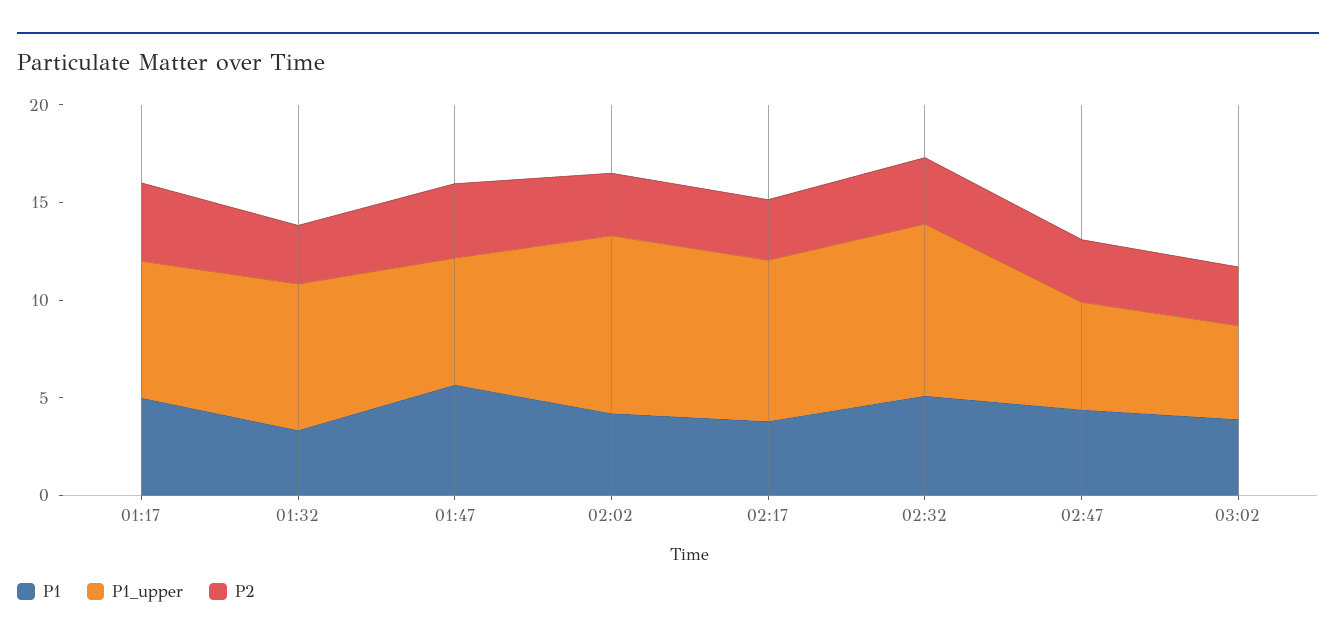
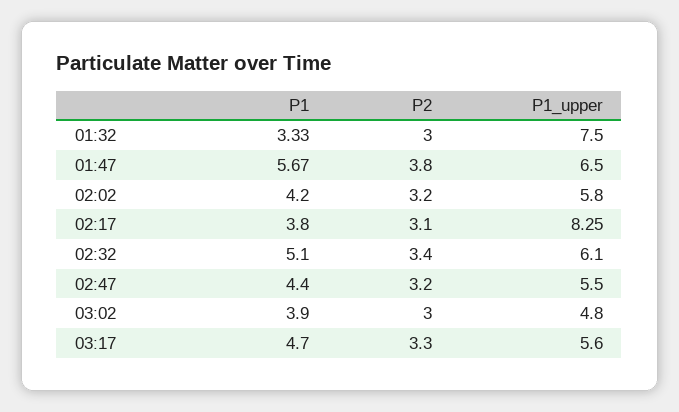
P1, 01:17: 5 -> none
P1_upper, 01:17: 7 -> none
P2, 01:17: 4 -> none
P1_upper, 02:02: 9 -> 5.8
P1_upper, 02:32: 9 -> 6.1
P1, 03:17: none -> 4.7
P2, 03:17: none -> 3.3
P1_upper, 03:17: none -> 5.6

